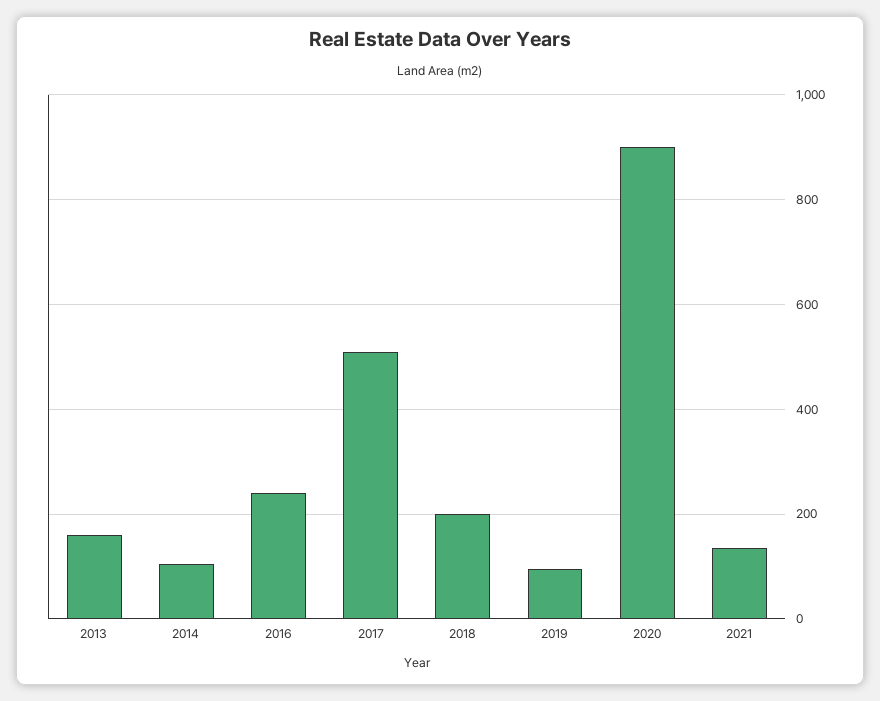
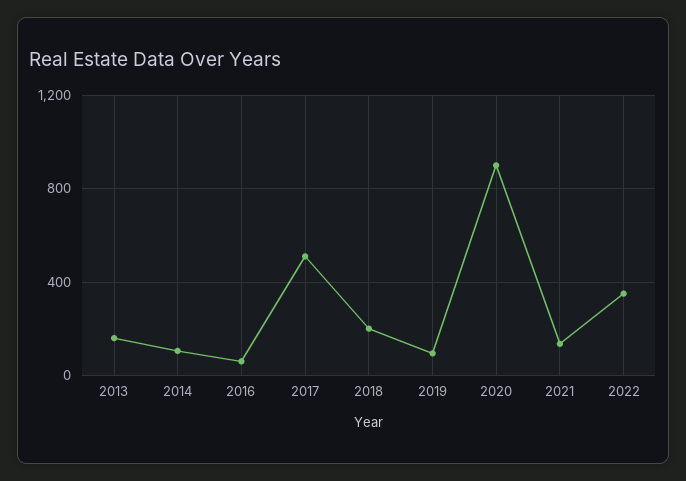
2016: 240 -> 50
2022: none -> 350

